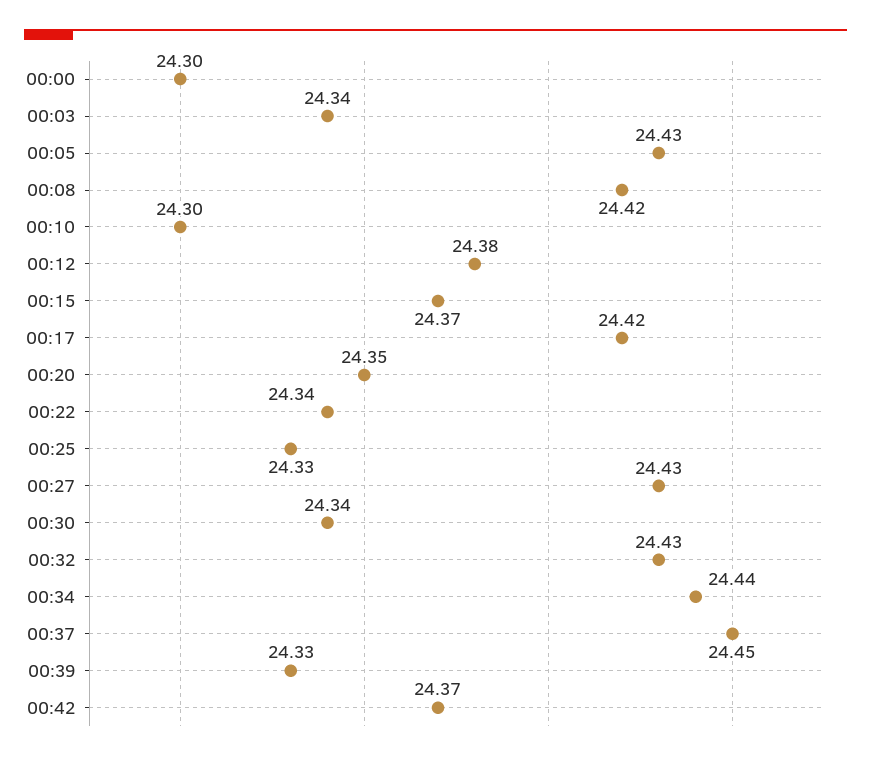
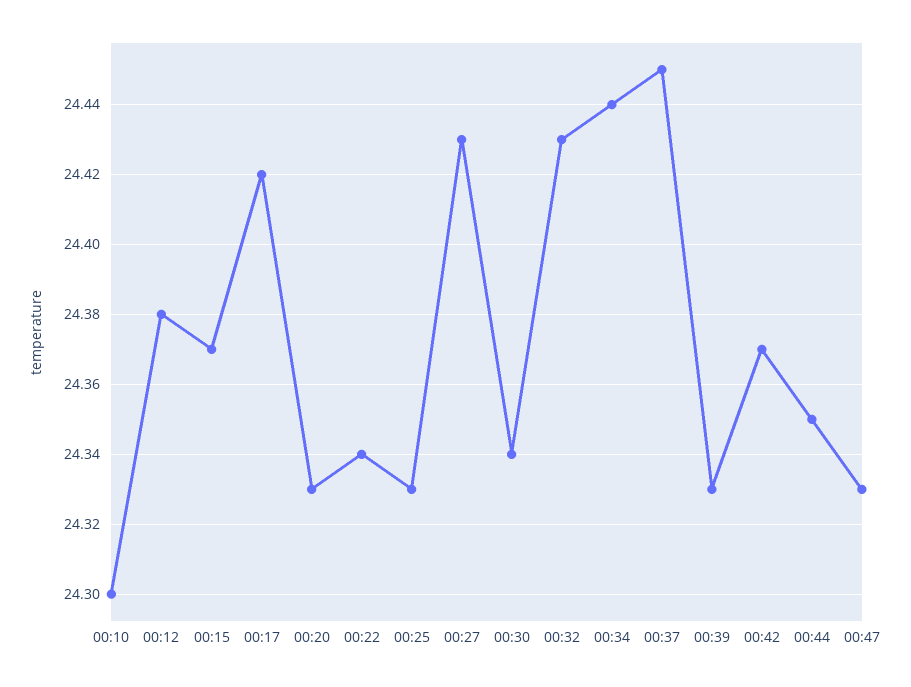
00:00: 24.3 -> none
00:03: 24.34 -> none
00:05: 24.43 -> none
00:08: 24.42 -> none
00:20: 24.35 -> 24.33
00:44: none -> 24.35
00:47: none -> 24.33

